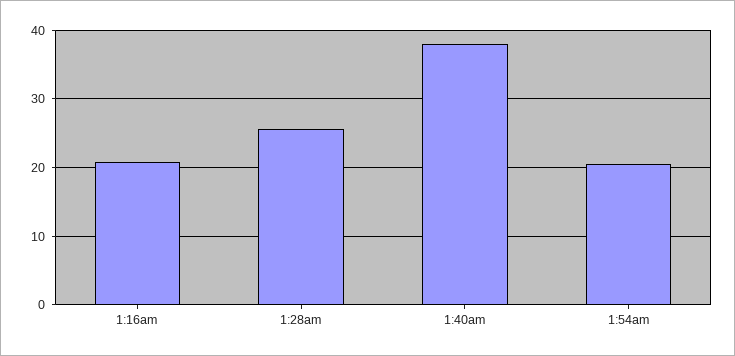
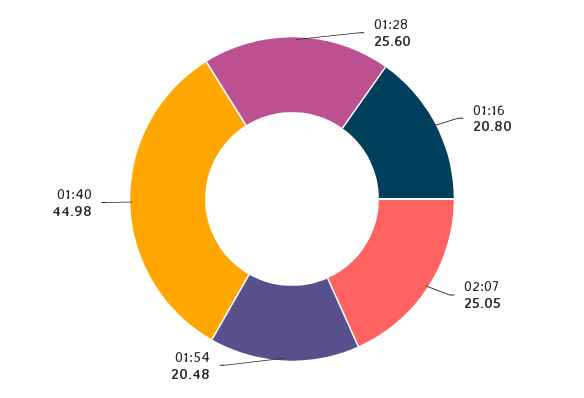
1:40am: 38 -> 44.98
02:07: none -> 25.05

